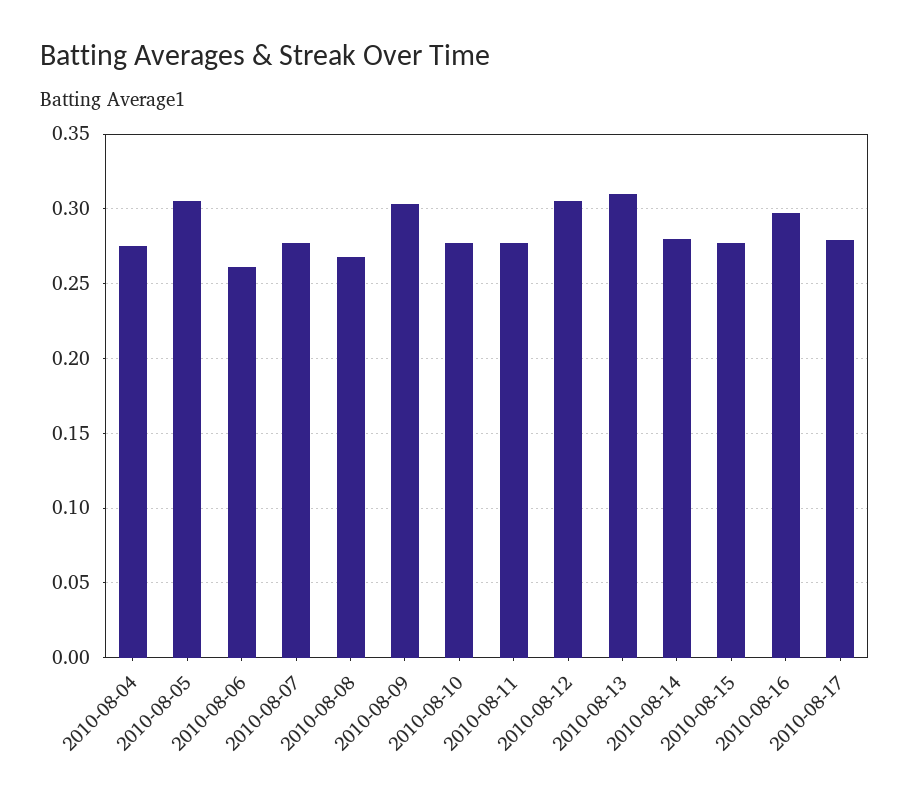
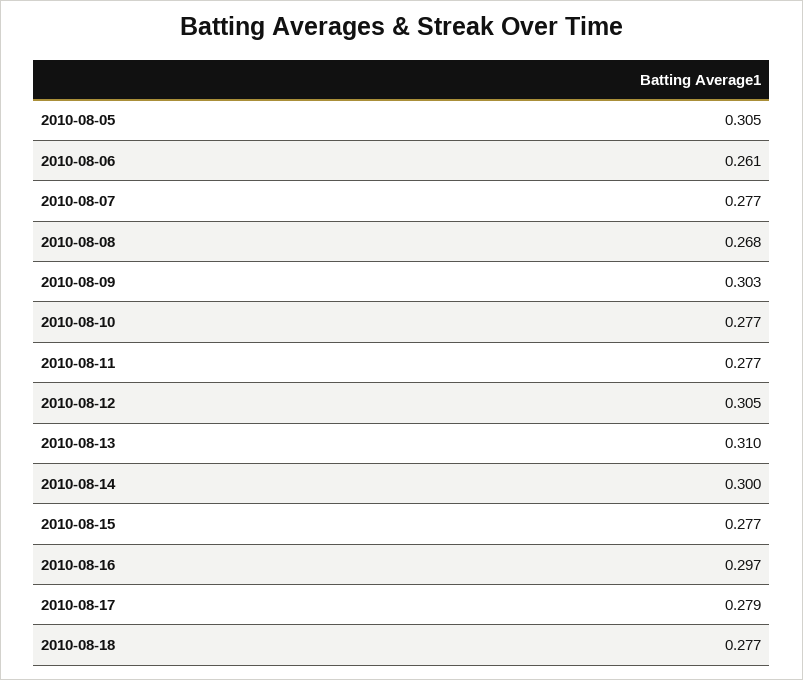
2010-08-04: 0.275 -> none
2010-08-14: 0.28 -> 0.3
2010-08-18: none -> 0.277

